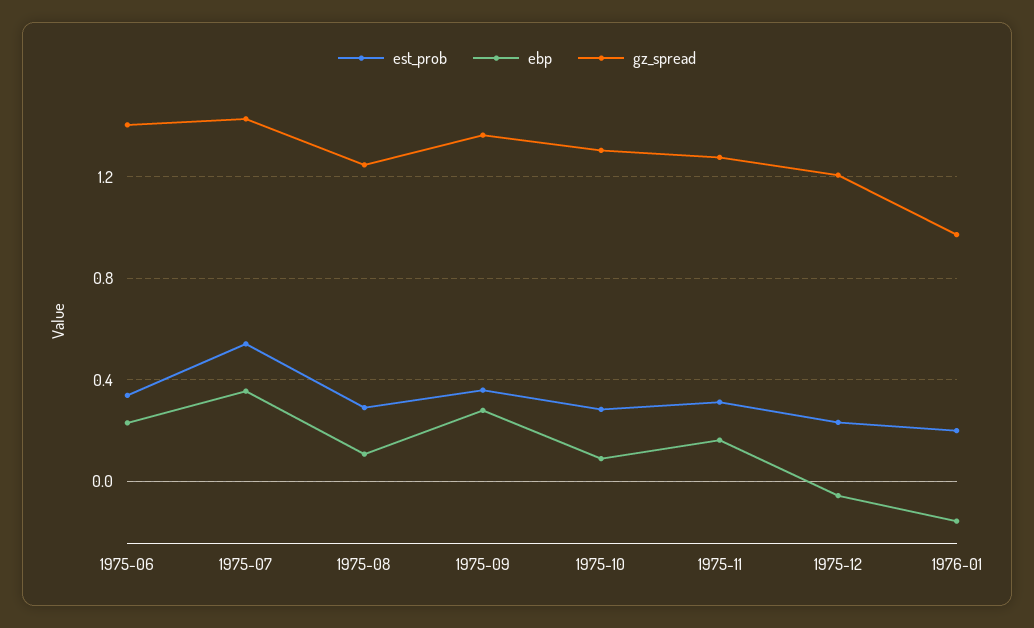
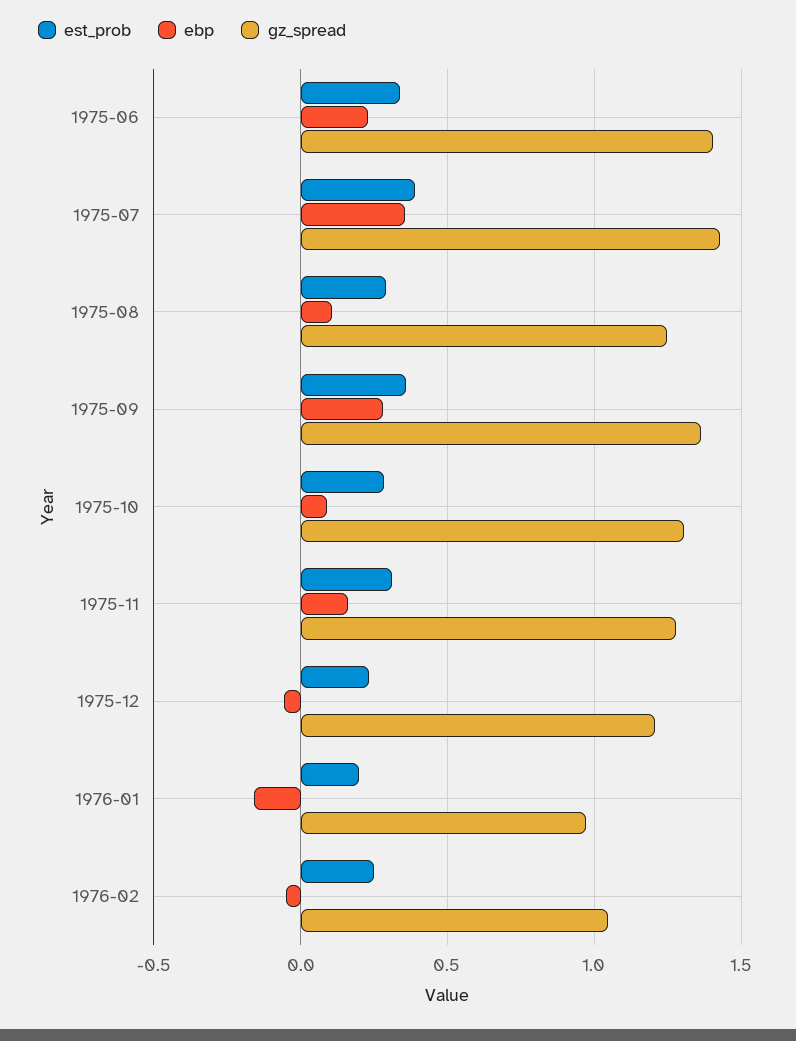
est_prob, 1975-07: 0.55 -> 0.4
est_prob, 1976-02: none -> 0.25
ebp, 1976-02: none -> -0.05
gz_spread, 1976-02: none -> 1.05

